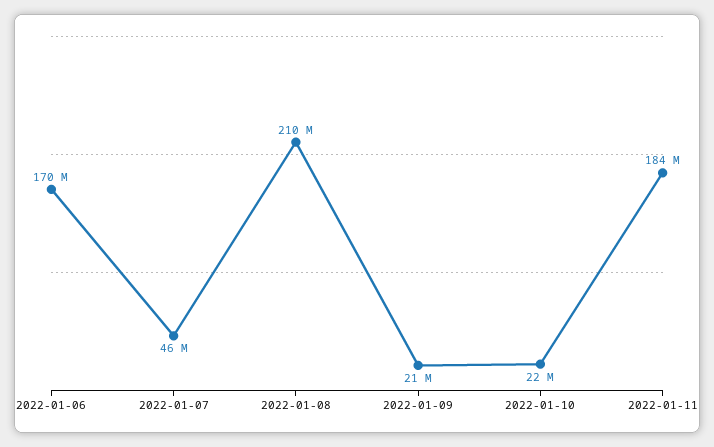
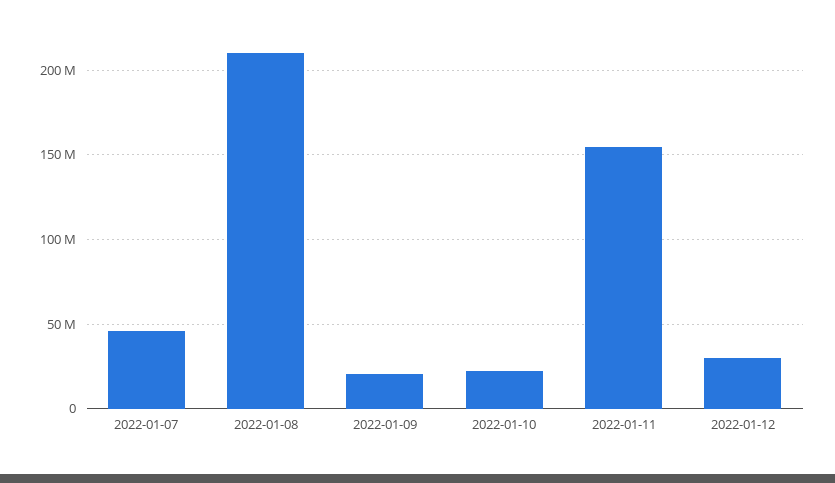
2022-01-06: 170000000 -> none
2022-01-11: 184000000 -> 155000000
2022-01-12: none -> 30000000

